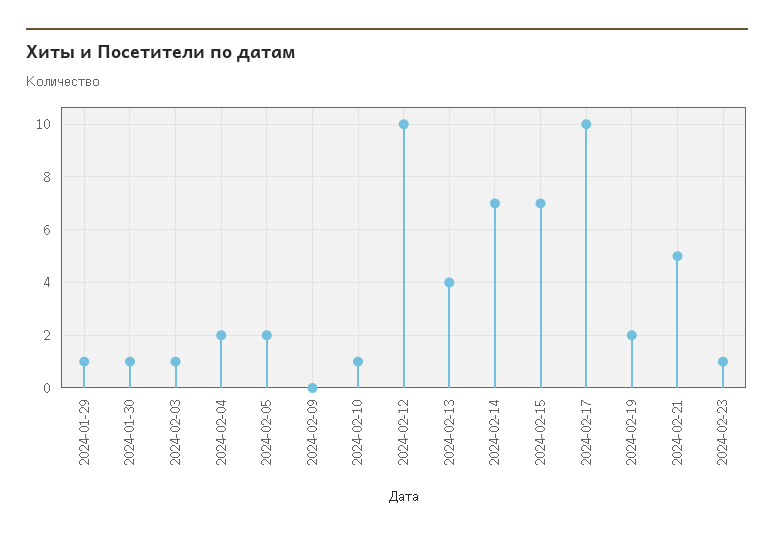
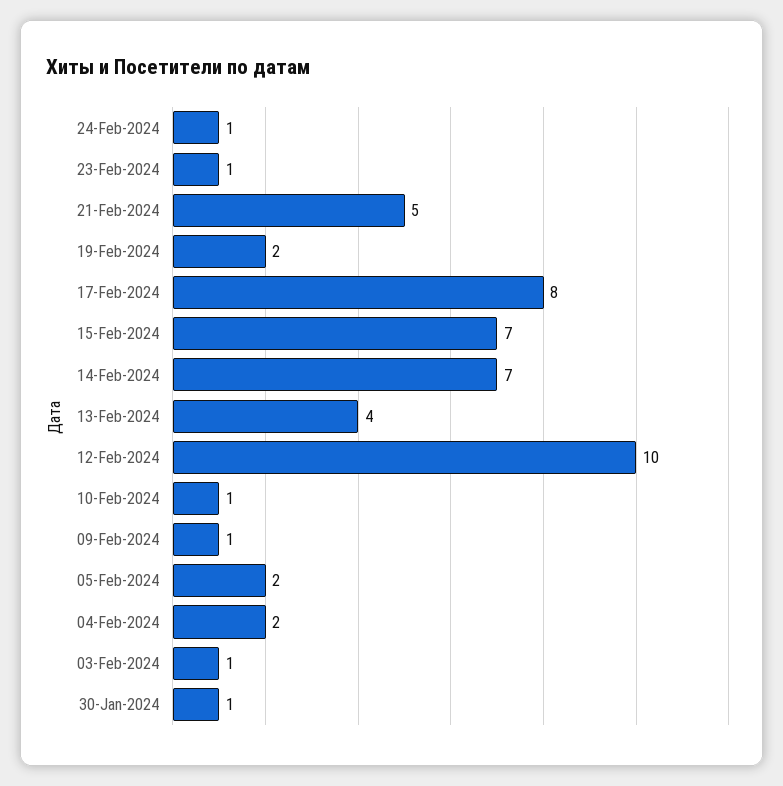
2024-01-29: 1 -> none
2024-02-09: 0 -> 1
2024-02-17: 10 -> 8
24-Feb-2024: none -> 1

